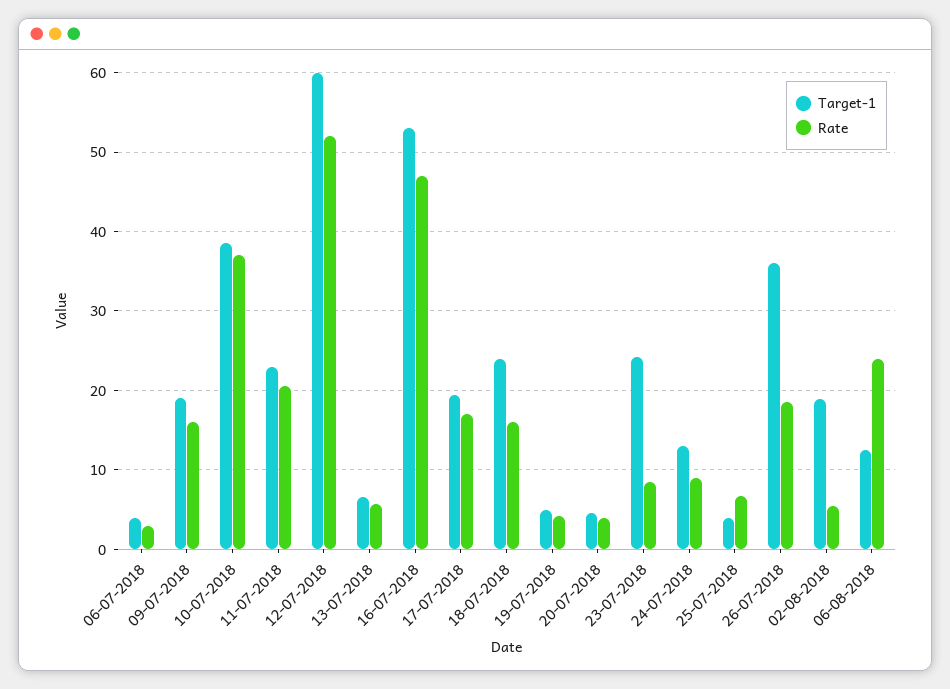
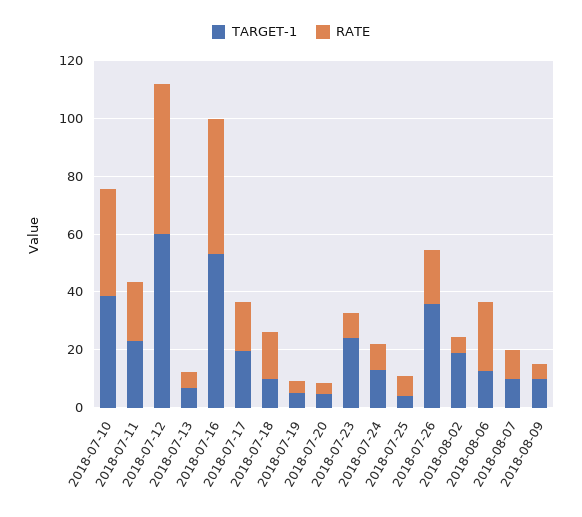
Target-1, 06-07-2018: 4 -> none
Rate, 06-07-2018: 3 -> none
Target-1, 09-07-2018: 19 -> none
Rate, 09-07-2018: 16 -> none
Target-1, 18-07-2018: 24 -> 10
Target-1, 2018-08-07: none -> 10
Rate, 2018-08-07: none -> 10
Target-1, 2018-08-09: none -> 10
Rate, 2018-08-09: none -> 5

